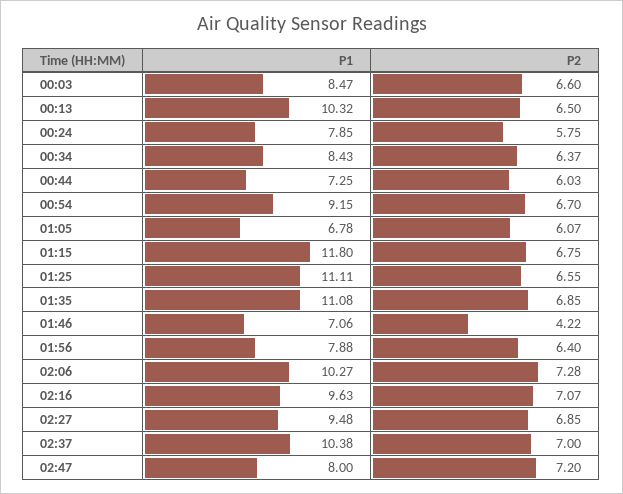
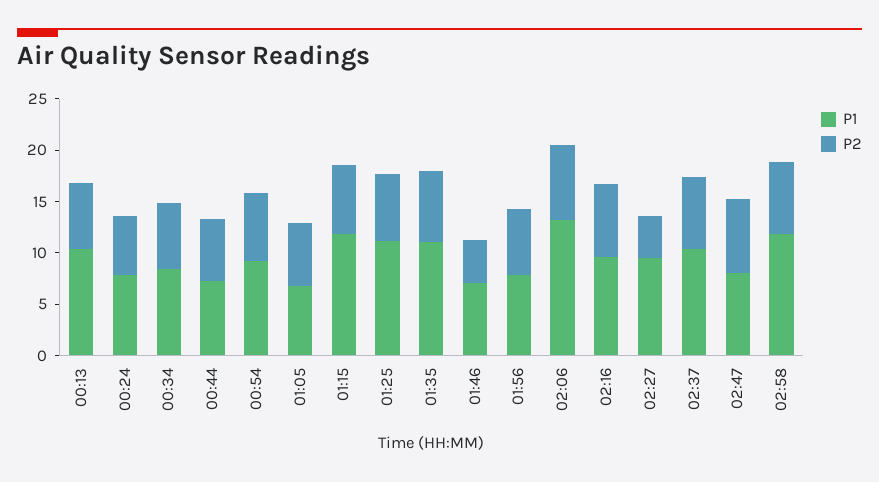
P1, 00:03: 8.47 -> none
P2, 00:03: 6.6 -> none
P1, 02:06: 10.27 -> 13
P2, 02:27: 6.85 -> 4
P1, 02:58: none -> 12
P2, 02:58: none -> 7

